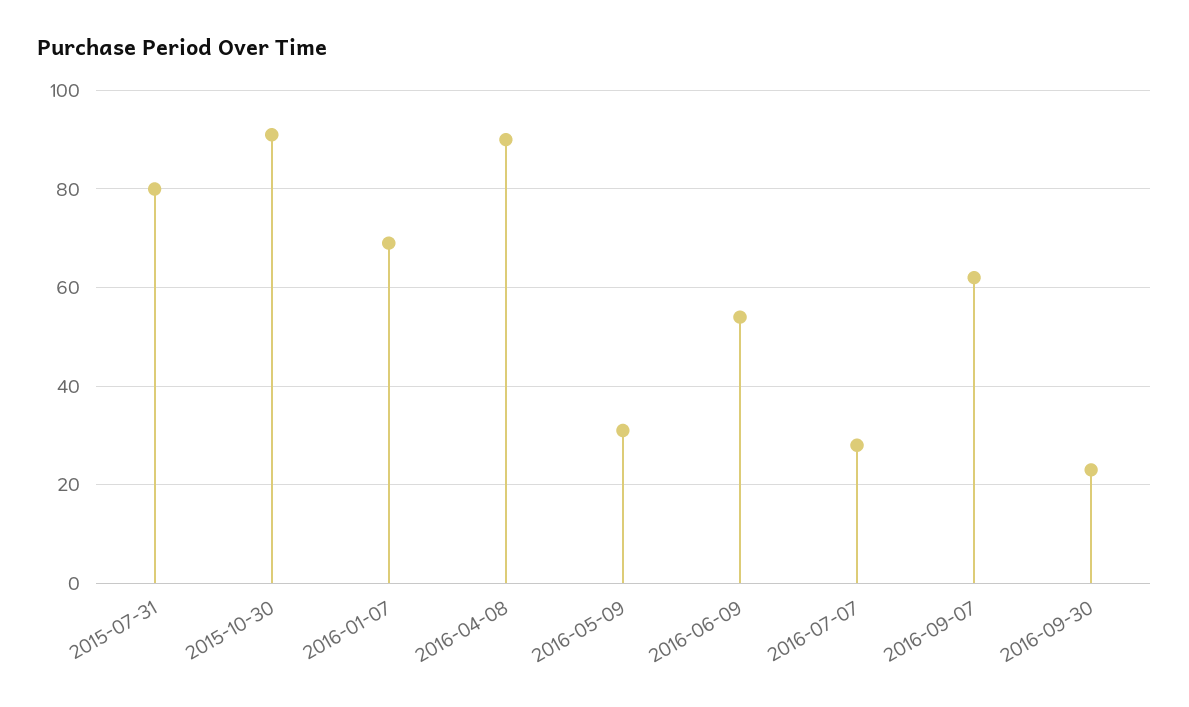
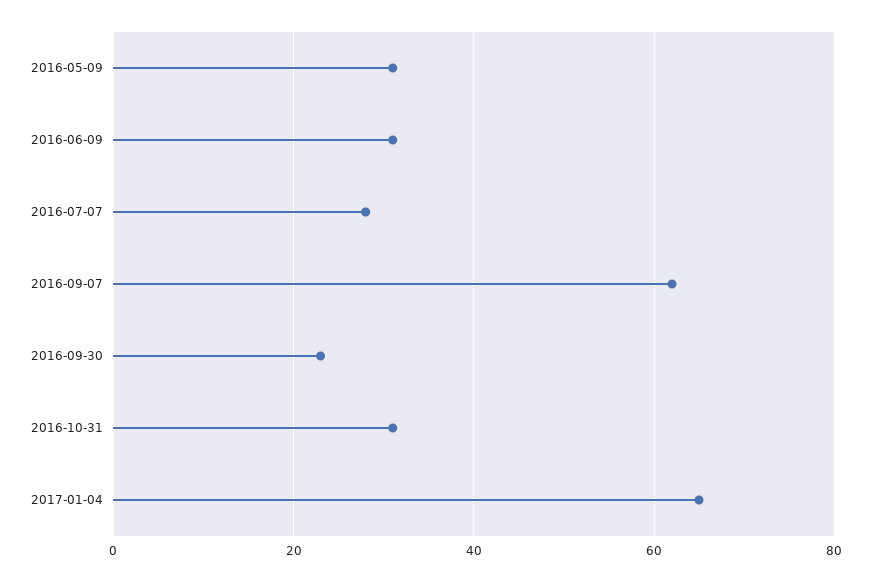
2015-07-31: 80 -> none
2015-10-30: 90 -> none
2016-01-07: 70 -> none
2016-04-08: 90 -> none
2016-06-09: 55 -> 30
2016-10-31: none -> 30
2017-01-04: none -> 65

